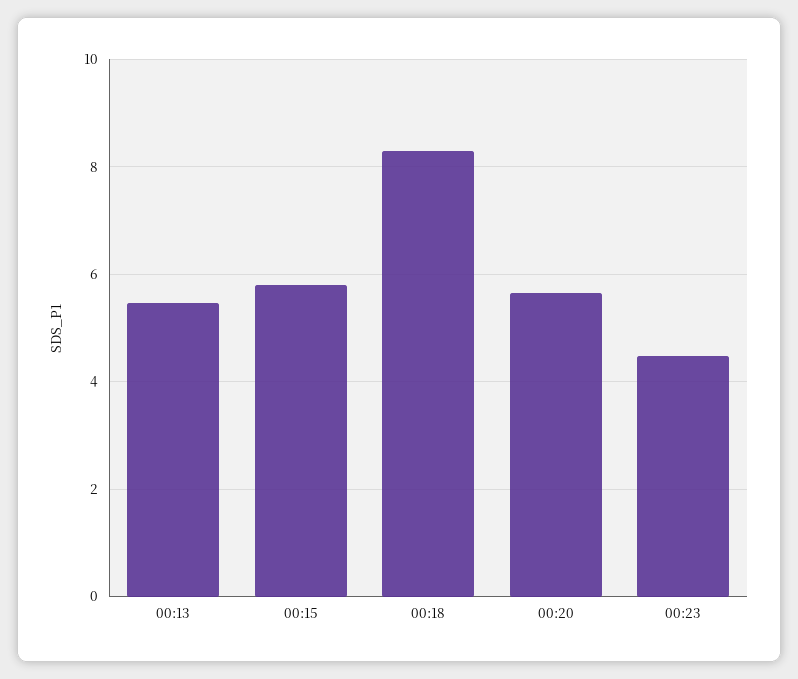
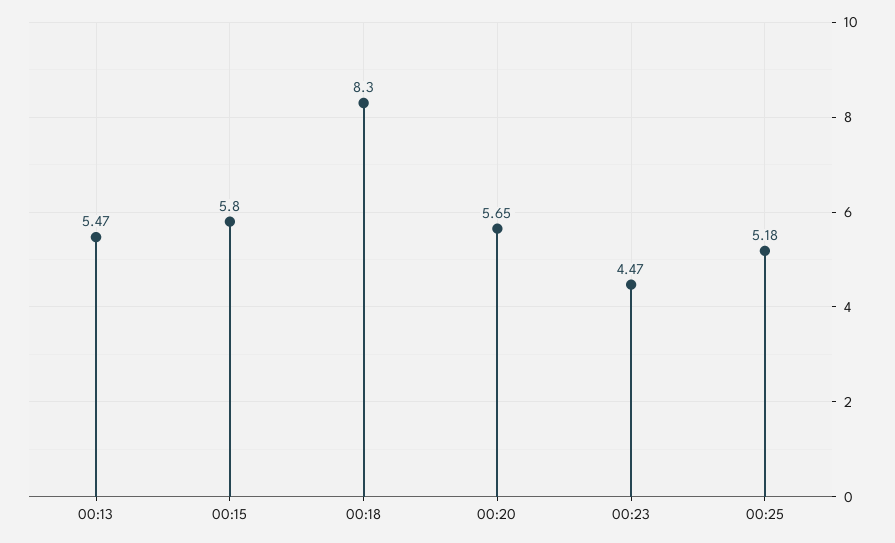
00:25: none -> 5.18

